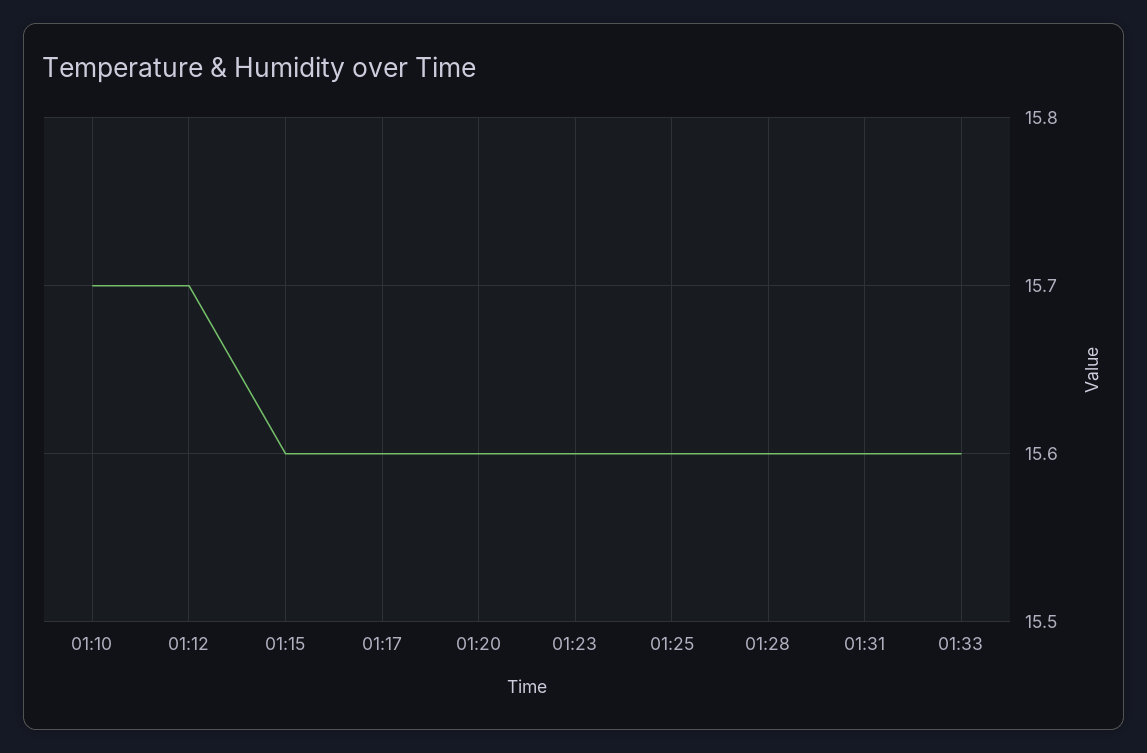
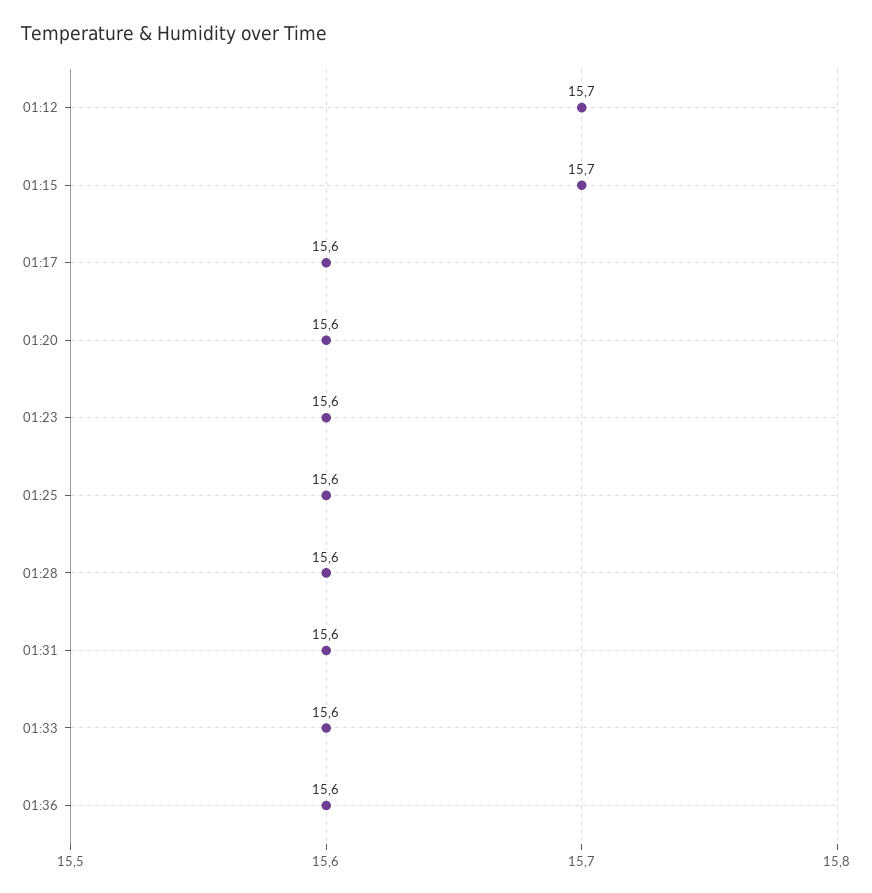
01:10: 15.7 -> none
01:15: 15.6 -> 15.7
01:36: none -> 15.6

